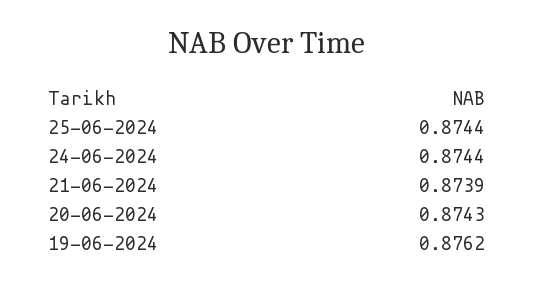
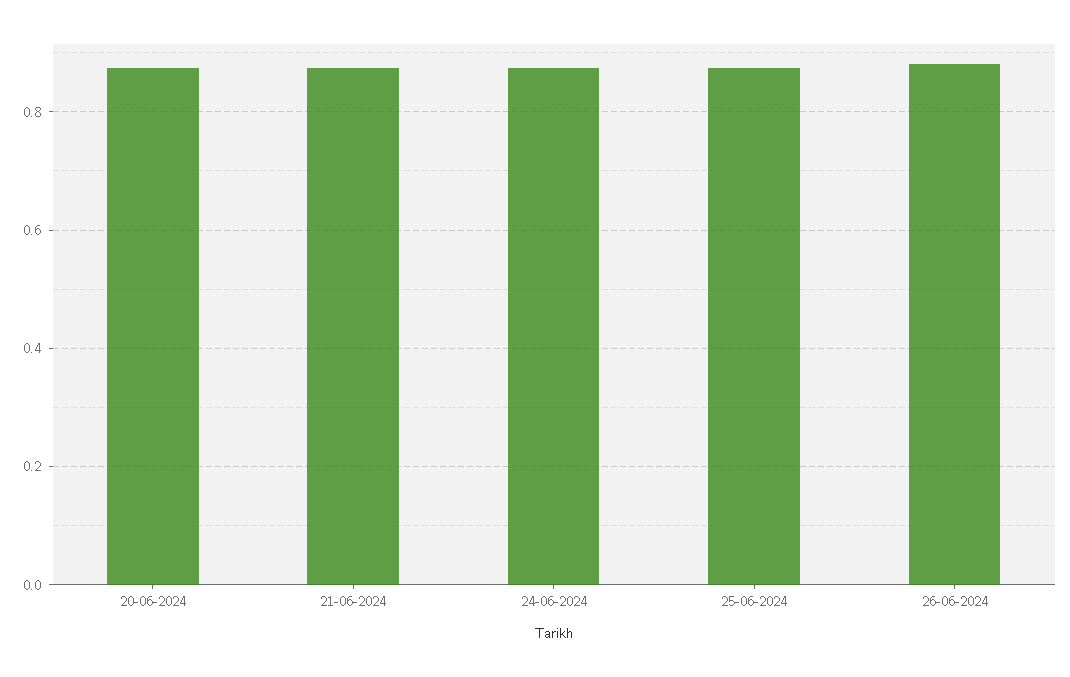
19-06-2024: 0.8762 -> none
26-06-2024: none -> 0.88

